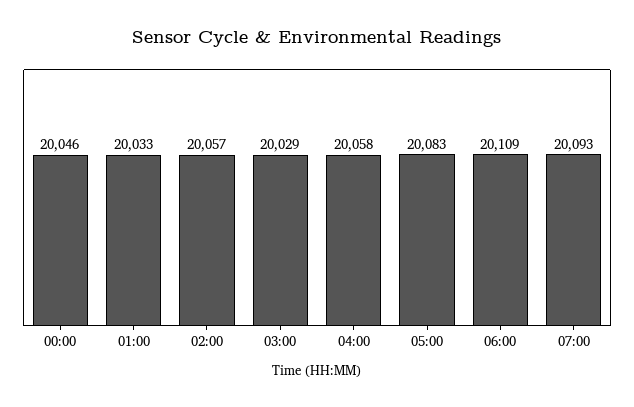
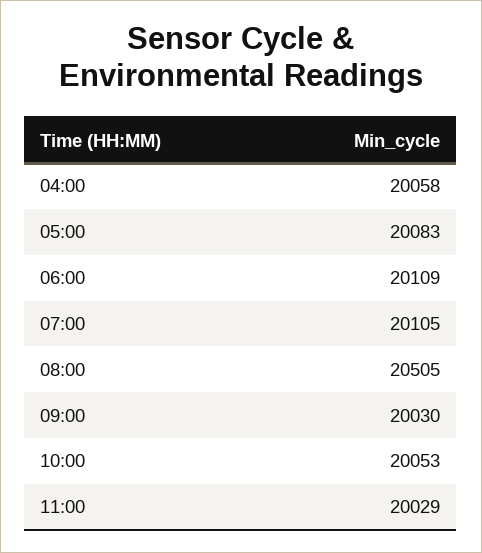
00:00: 20046 -> none
01:00: 20033 -> none
02:00: 20057 -> none
03:00: 20029 -> none
07:00: 20093 -> 20105
08:00: none -> 20505
09:00: none -> 20030
10:00: none -> 20053
11:00: none -> 20029

